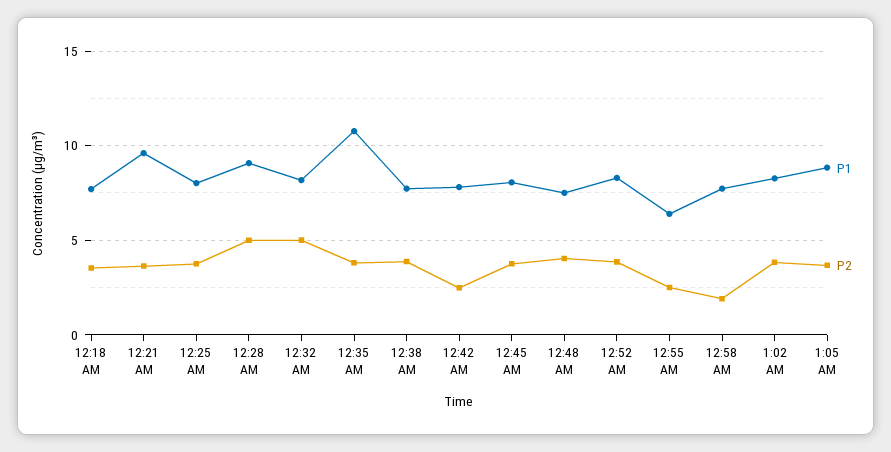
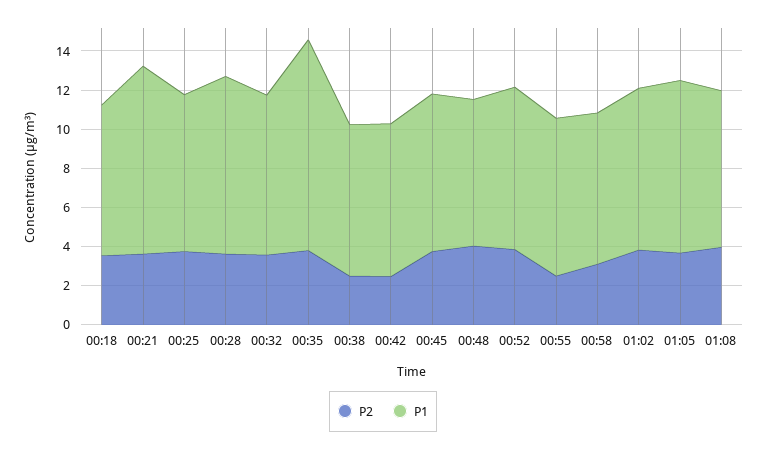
P2, 12:28 AM: 5 -> 3.5
P2, 12:32 AM: 5 -> 3.5
P2, 12:38 AM: 4 -> 2.5
P1, 12:55 AM: 6.5 -> 8
P2, 12:58 AM: 2 -> 3
P2, 01:08: none -> 4
P1, 01:08: none -> 8

